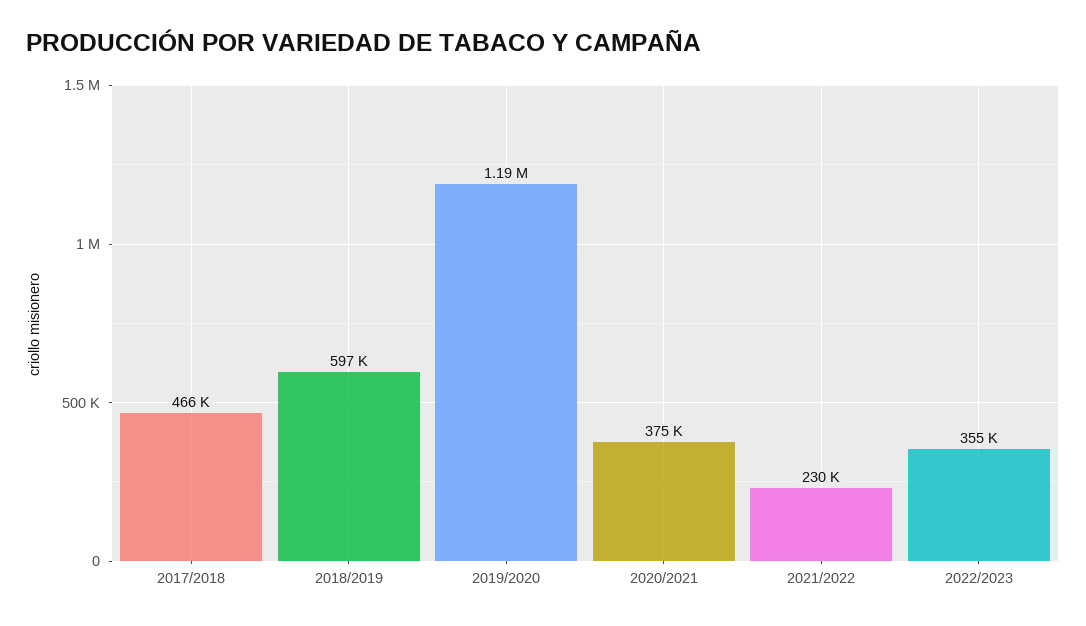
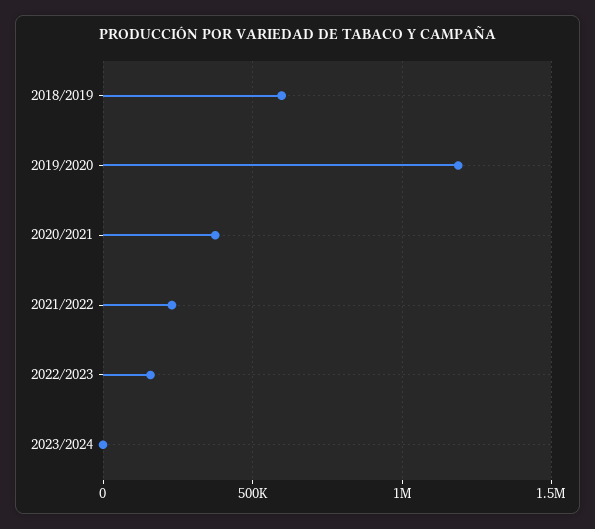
2017/2018: 466000 -> none
2022/2023: 355000 -> 150000
2023/2024: none -> 0

